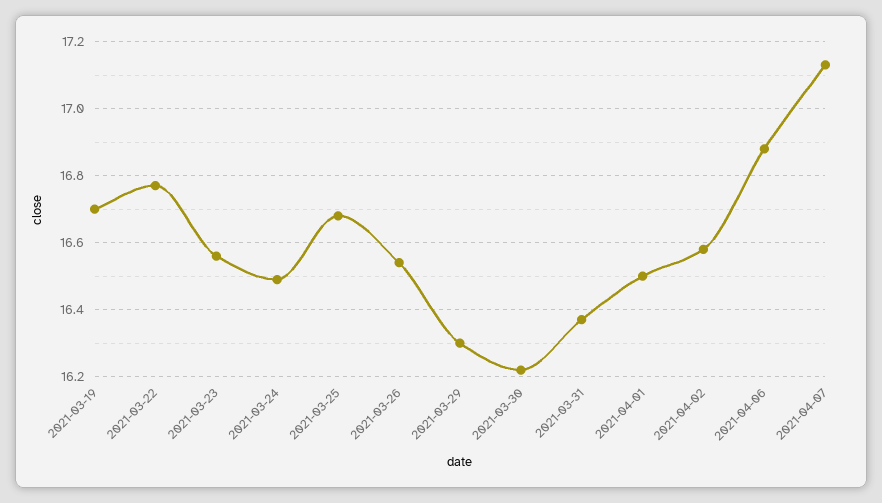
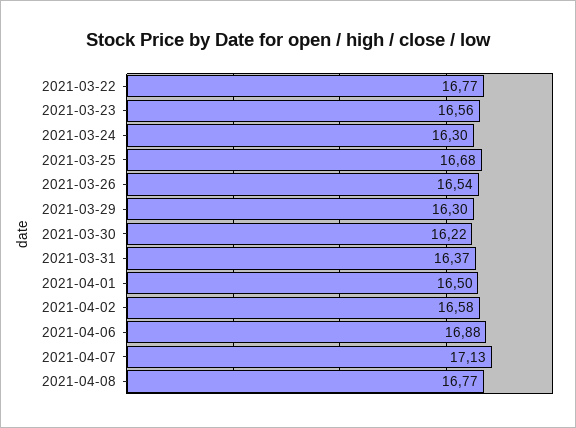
2021-03-19: 16.7 -> none
2021-03-24: 16.5 -> 16.3
2021-04-08: none -> 16.77

